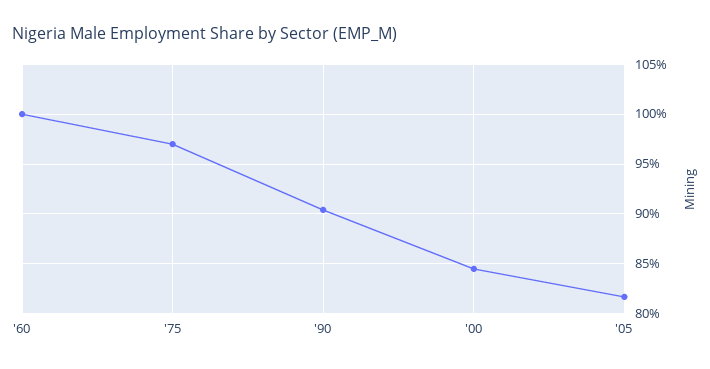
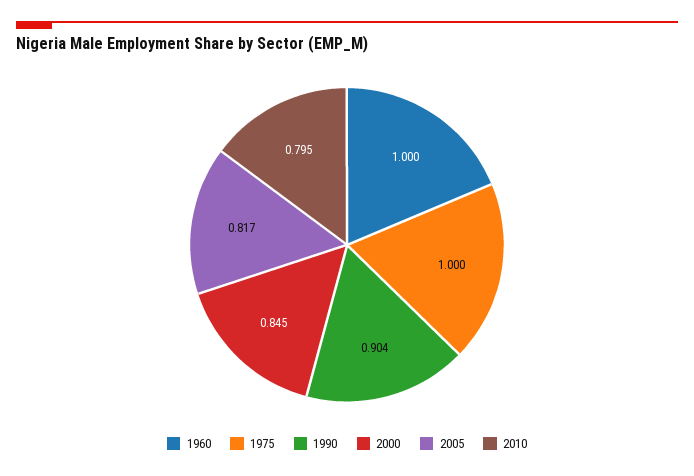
'75: 0.97 -> 1
2010: none -> 0.795

